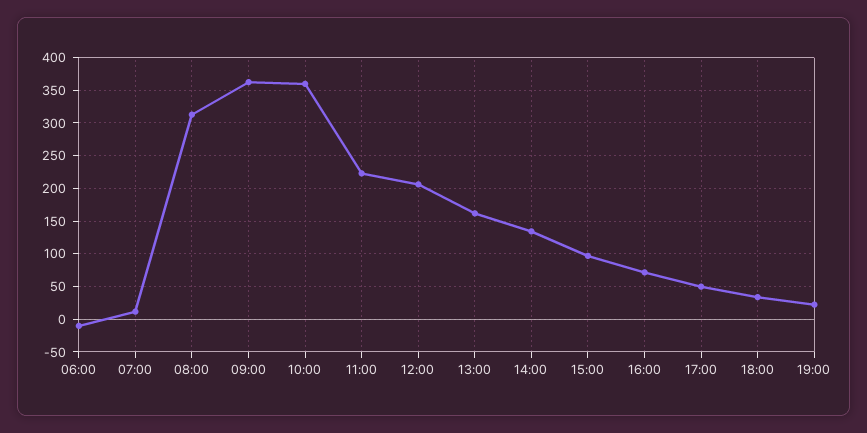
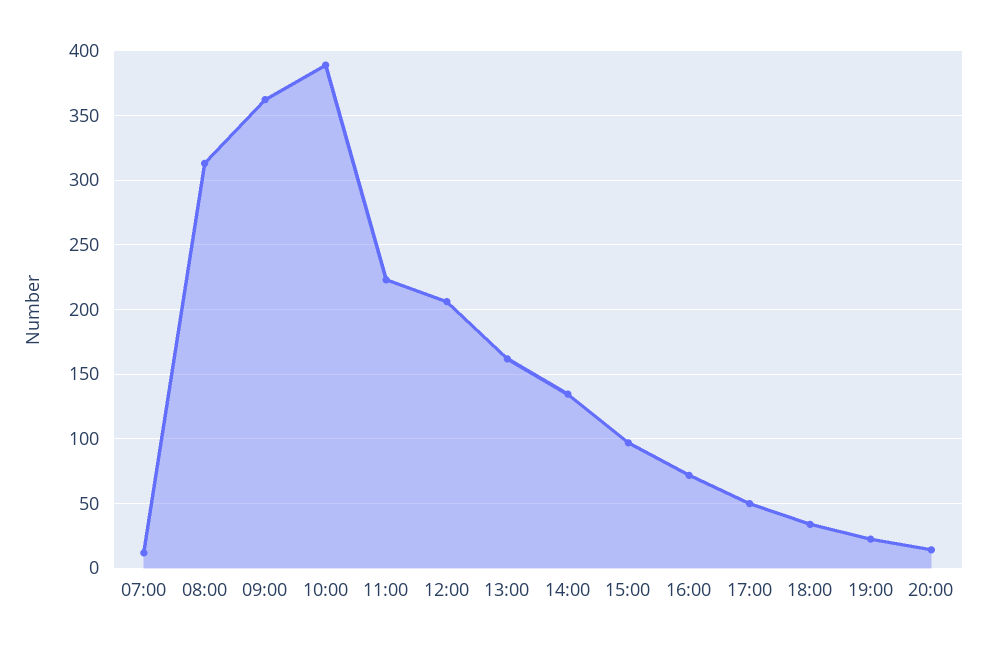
06:00: -10 -> none
10:00: 360 -> 390
20:00: none -> 15

